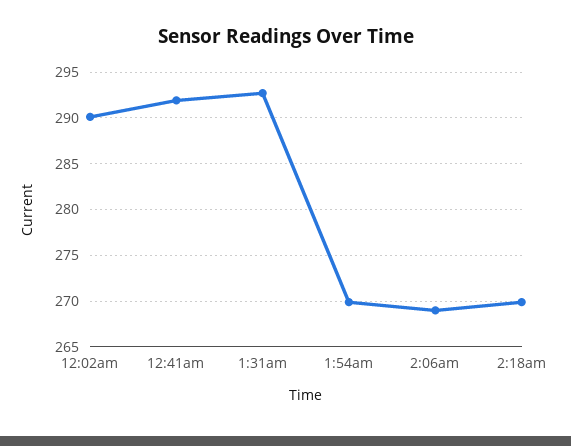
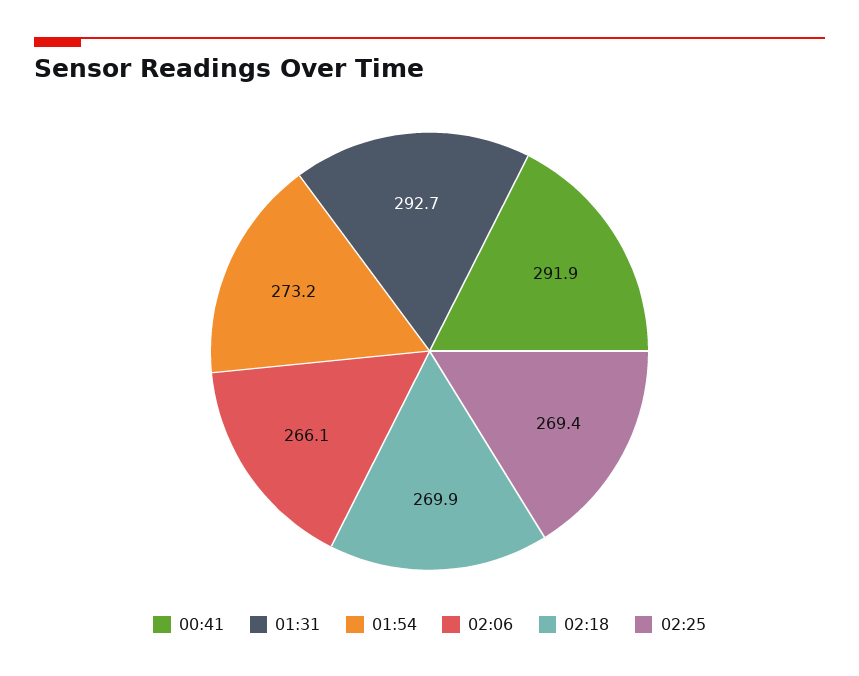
12:02am: 290 -> none
1:54am: 270 -> 273.2
2:06am: 269 -> 266.1
02:25: none -> 269.4

